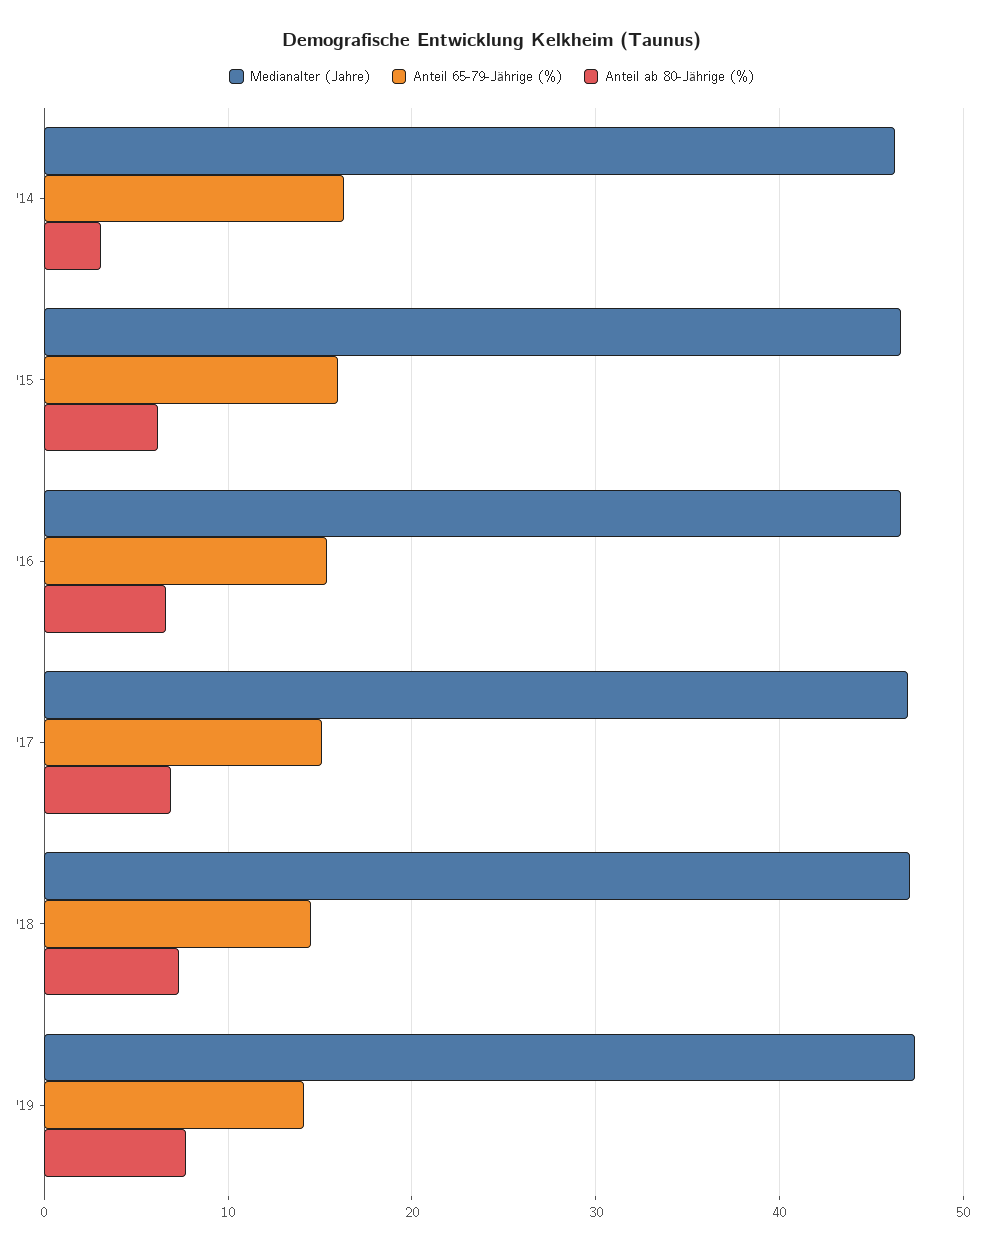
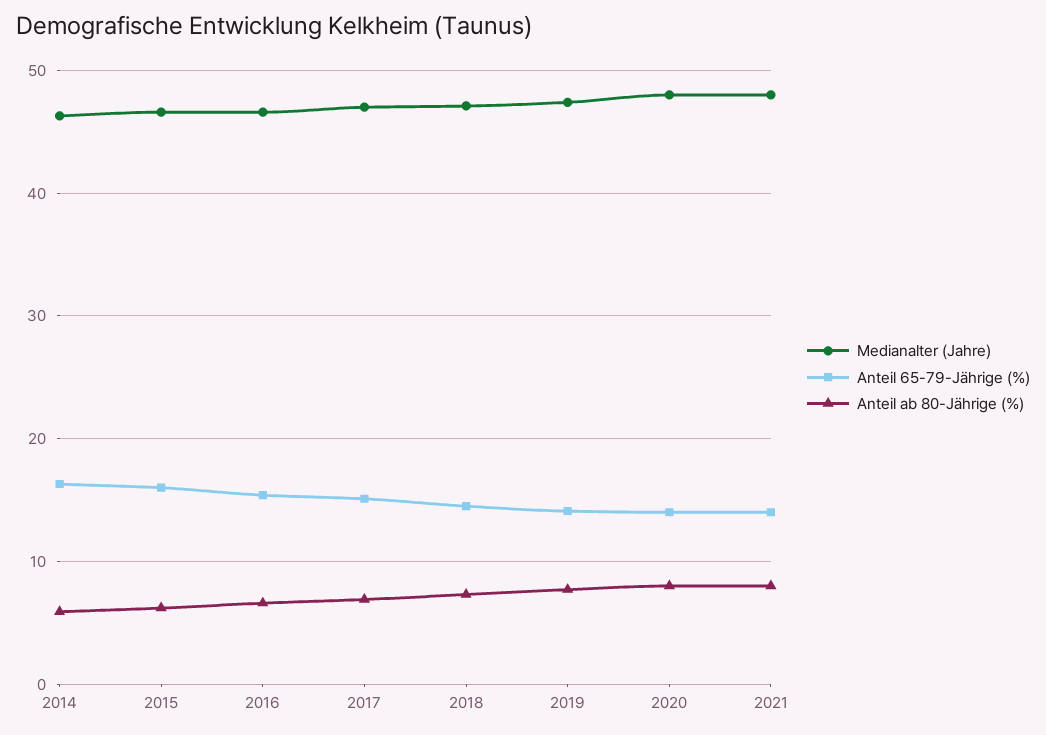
Anteil ab 80-Jährige (%), '14: 3 -> 6
Medianalter (Jahre), 2020: none -> 48
Anteil 65-79-Jährige (%), 2020: none -> 14
Anteil ab 80-Jährige (%), 2020: none -> 8
Medianalter (Jahre), 2021: none -> 48
Anteil 65-79-Jährige (%), 2021: none -> 14
Anteil ab 80-Jährige (%), 2021: none -> 8

